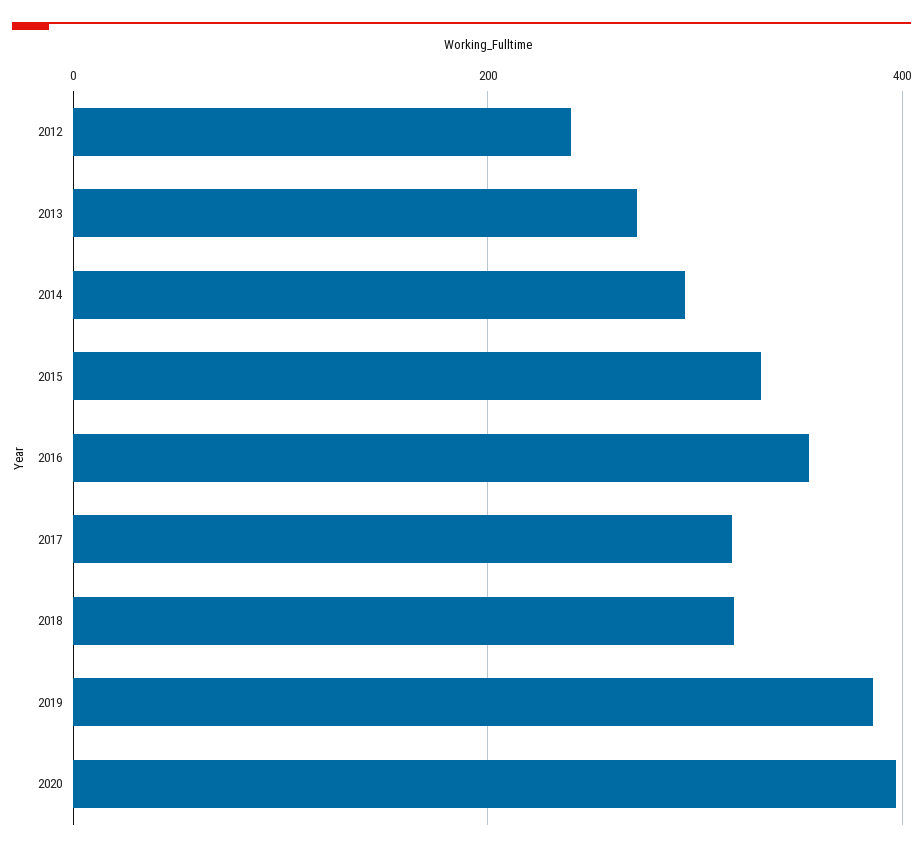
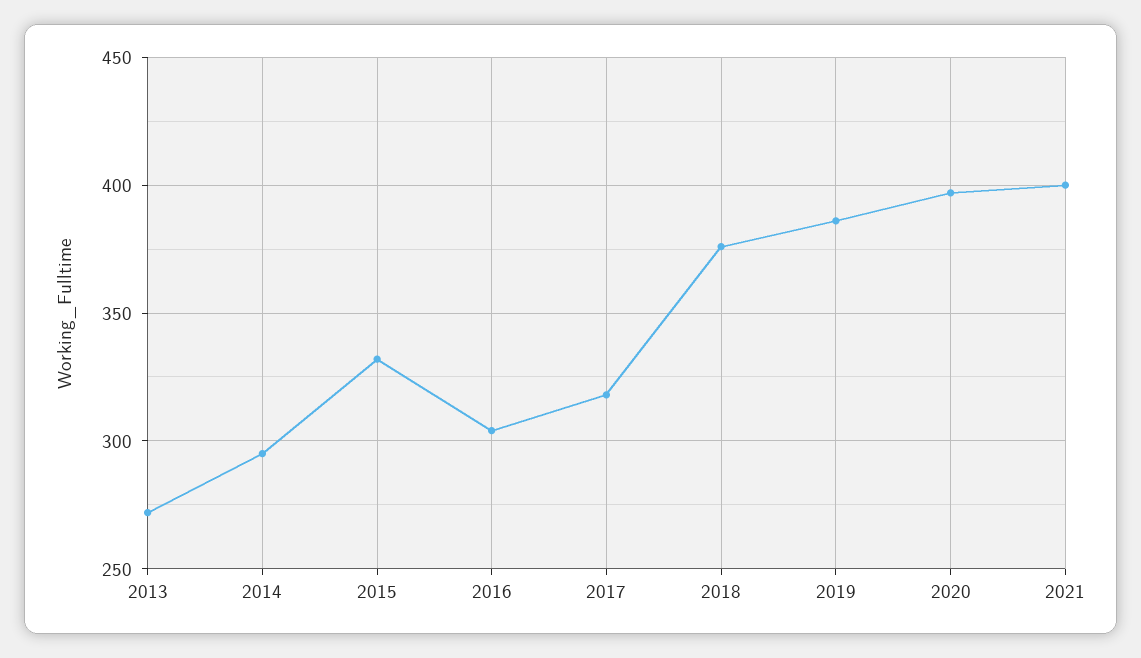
2012: 240 -> none
2016: 360 -> 305
2018: 320 -> 375
2021: none -> 400

